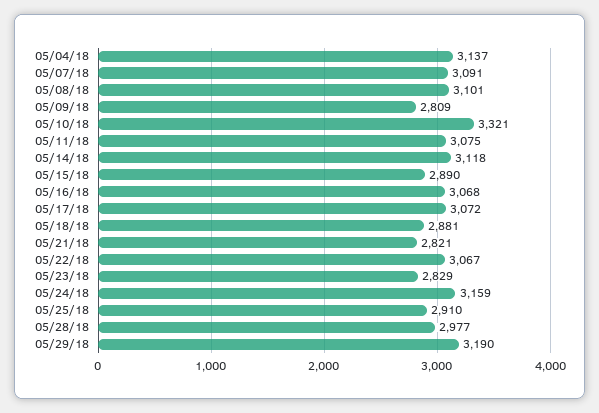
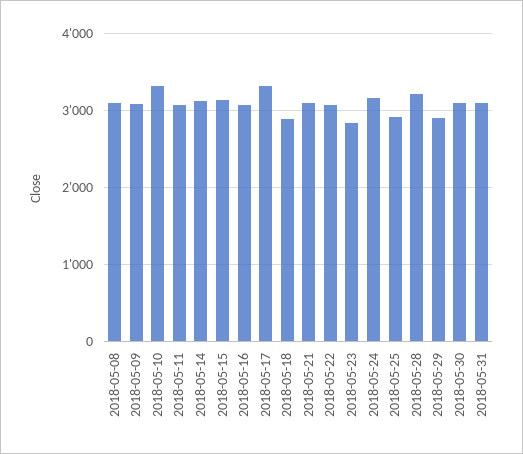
05/04/18: 3137 -> none
05/07/18: 3091 -> none
05/09/18: 2809 -> 3100
05/15/18: 2890 -> 3100
05/17/18: 3072 -> 3300
05/21/18: 2821 -> 3100
05/28/18: 2977 -> 3200
05/29/18: 3190 -> 2900
2018-05-30: none -> 3100
2018-05-31: none -> 3100

